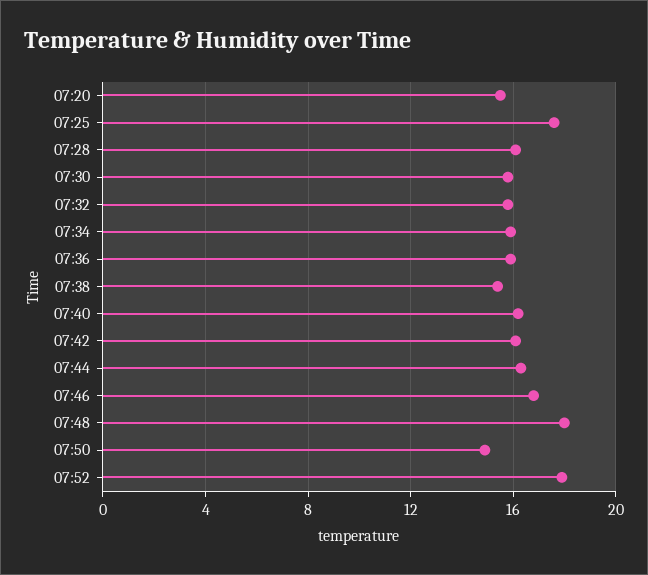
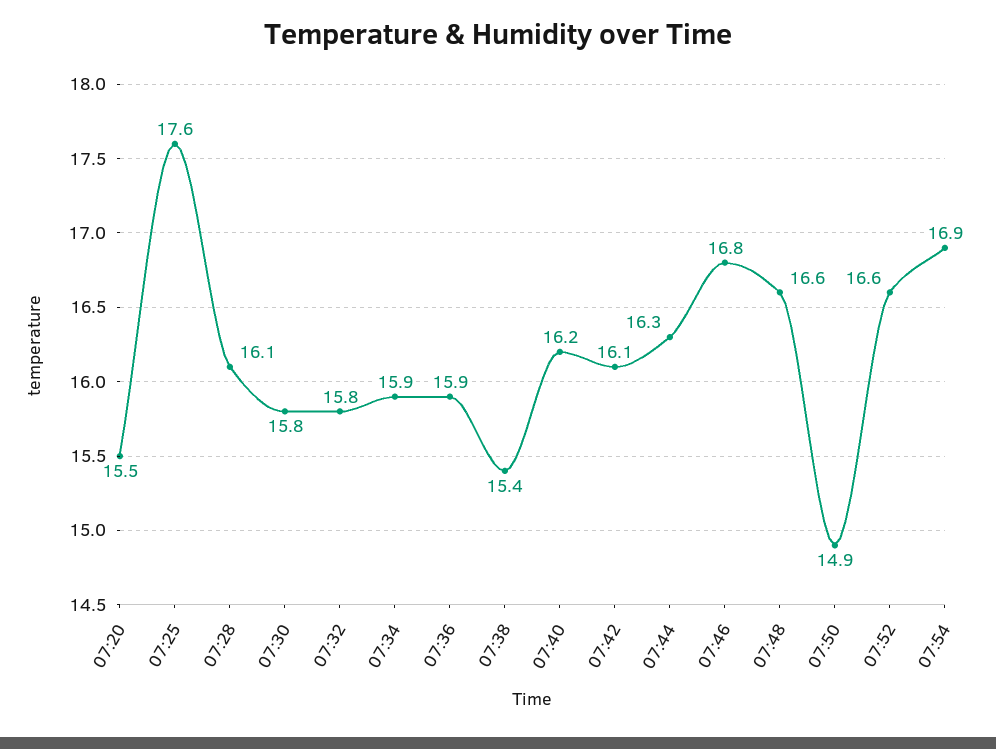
07:48: 18 -> 16.6
07:52: 18 -> 16.6
07:54: none -> 16.9

